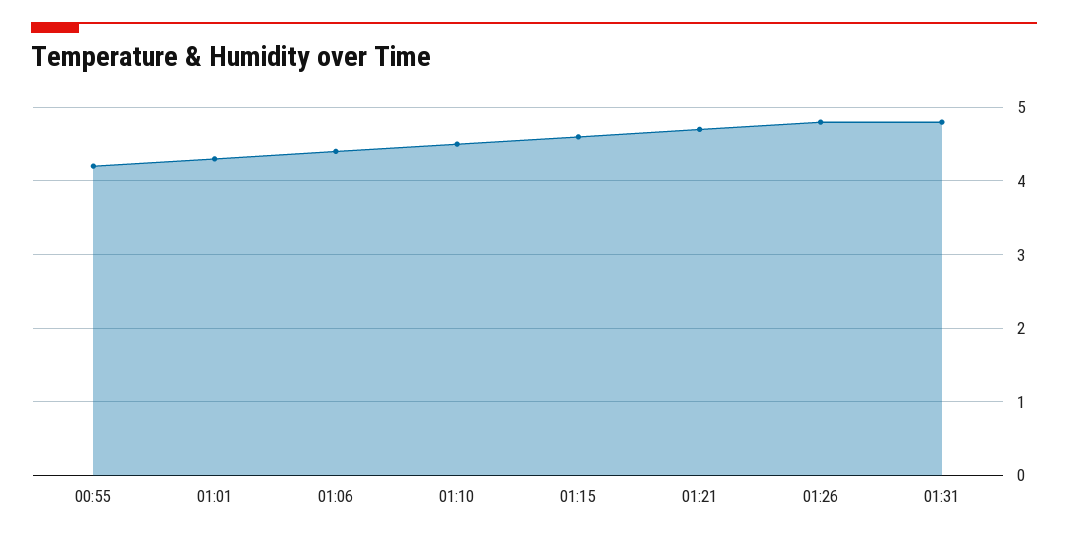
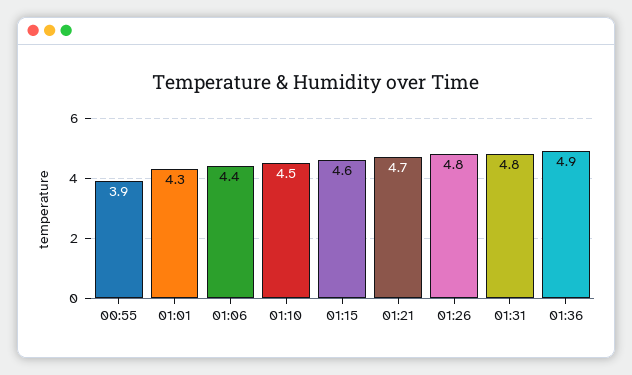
00:55: 4.2 -> 3.9
01:36: none -> 4.9

